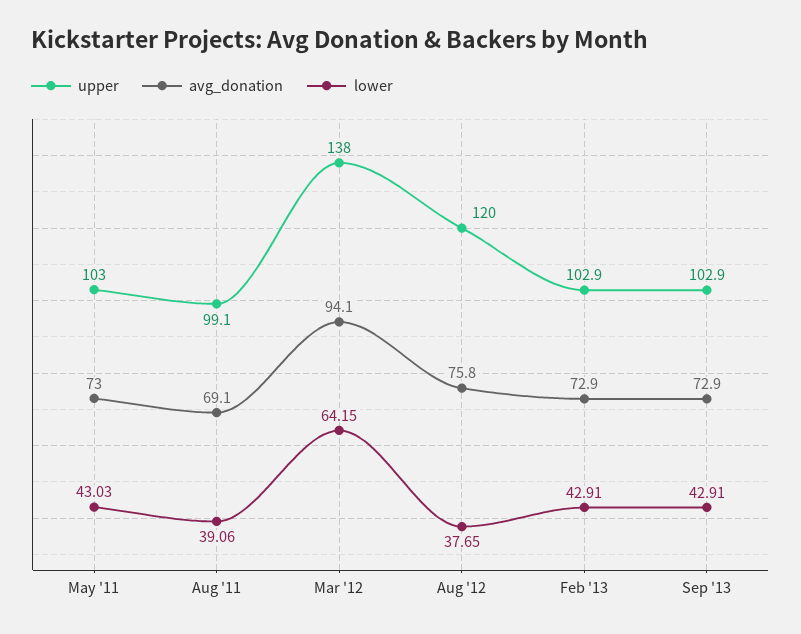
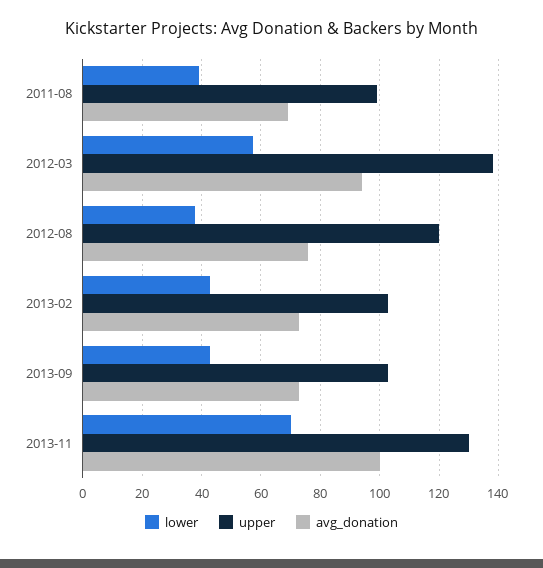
upper, May '11: 103 -> none
avg_donation, May '11: 73 -> none
lower, May '11: 43.03 -> none
lower, Mar '12: 64.15 -> 57.5
lower, 2013-11: none -> 70
upper, 2013-11: none -> 130
avg_donation, 2013-11: none -> 100

